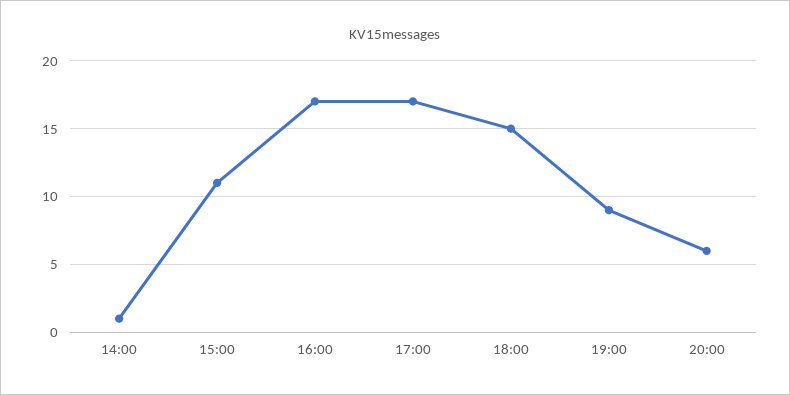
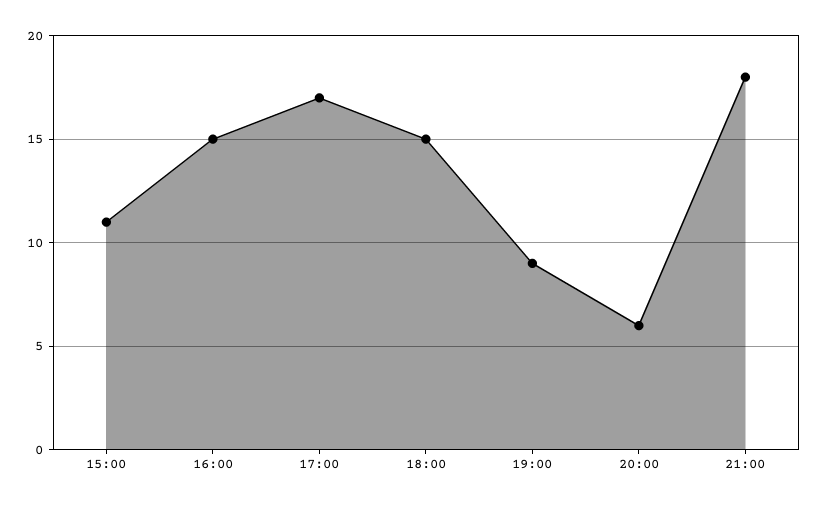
14:00: 1 -> none
16:00: 17 -> 15
21:00: none -> 18

